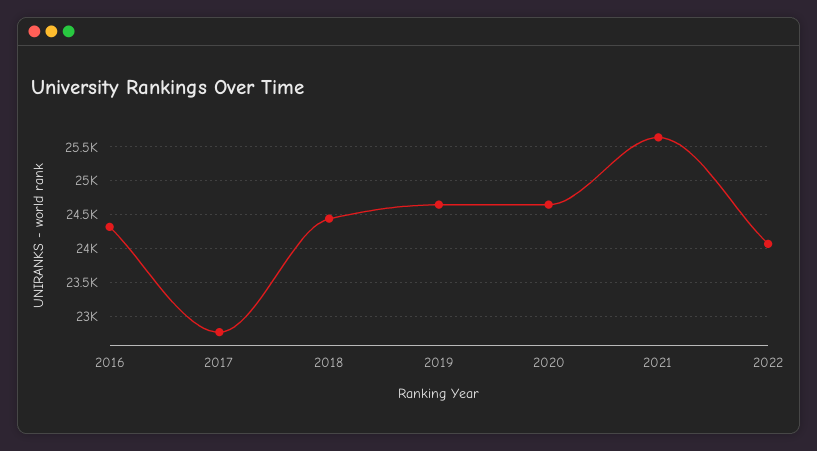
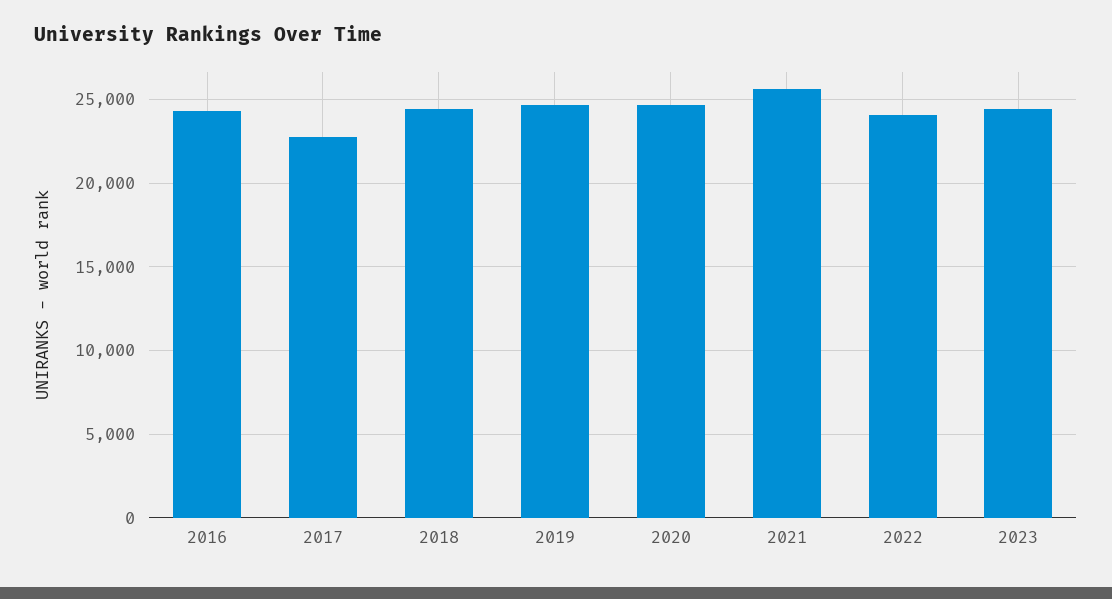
2023: none -> 24500

